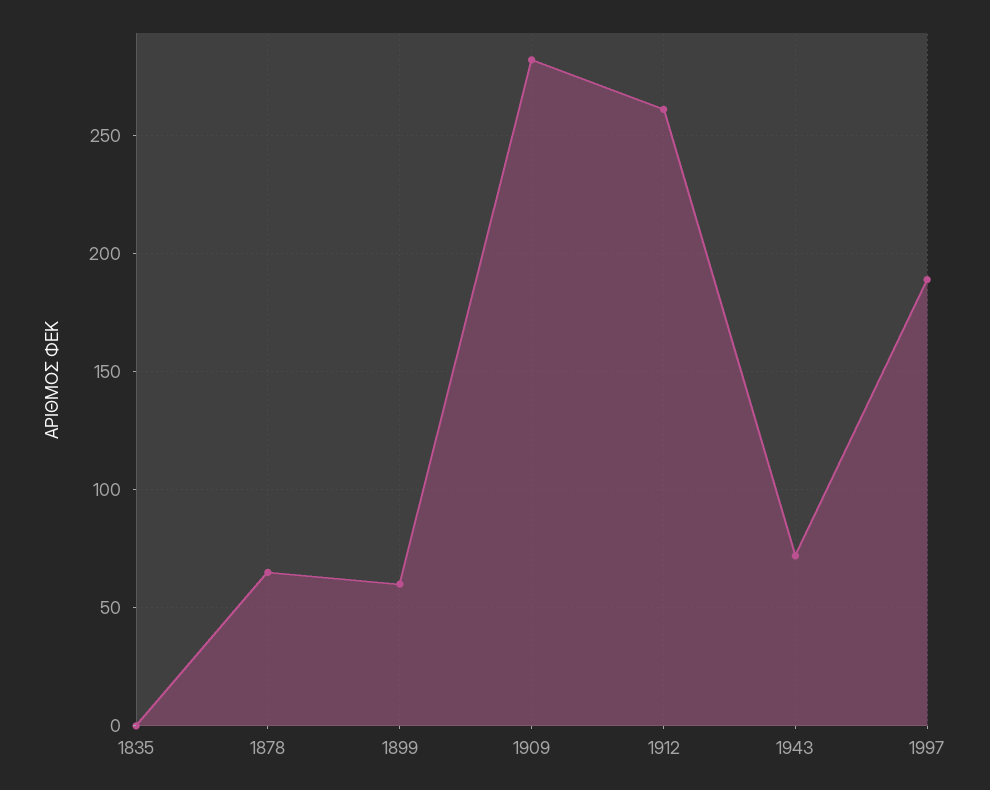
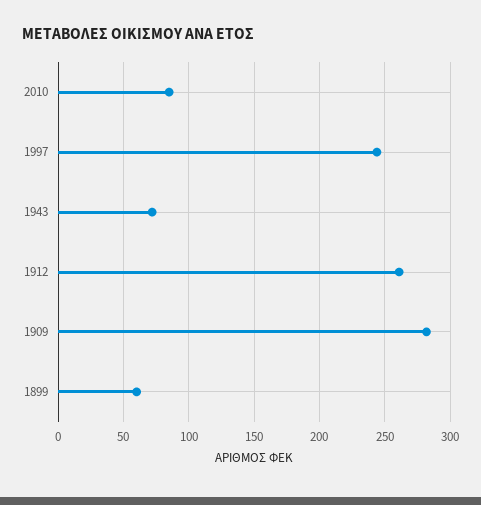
1835: 0 -> none
1878: 65 -> none
1997: 190 -> 245
2010: none -> 85

